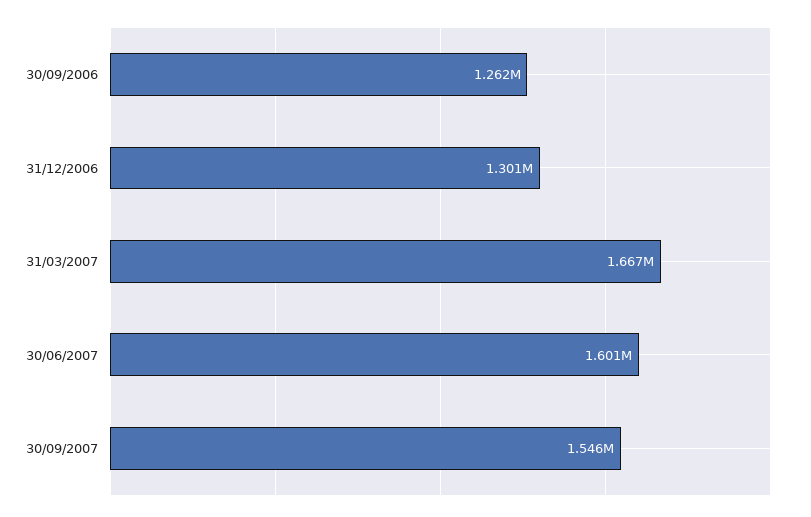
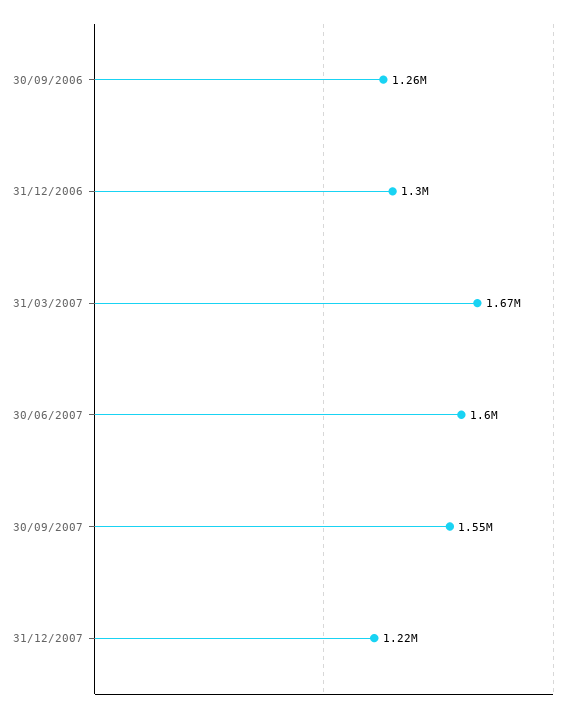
31/12/2007: none -> 1220000

